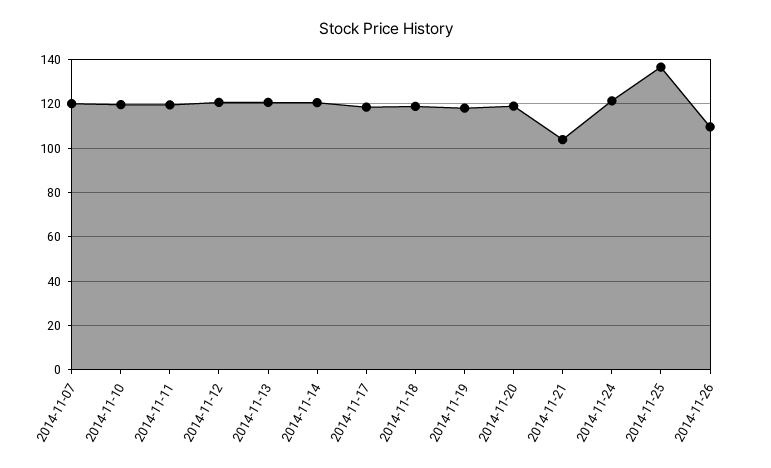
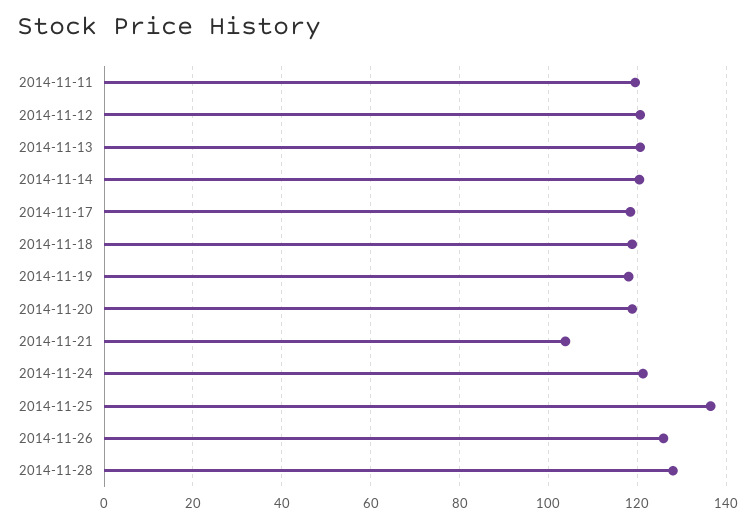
2014-11-07: 120 -> none
2014-11-10: 120 -> none
2014-11-26: 110 -> 126
2014-11-28: none -> 128

